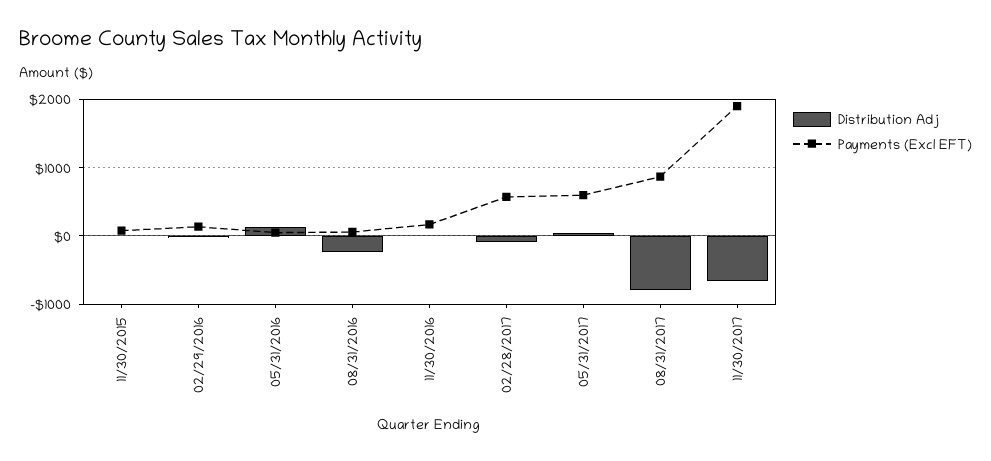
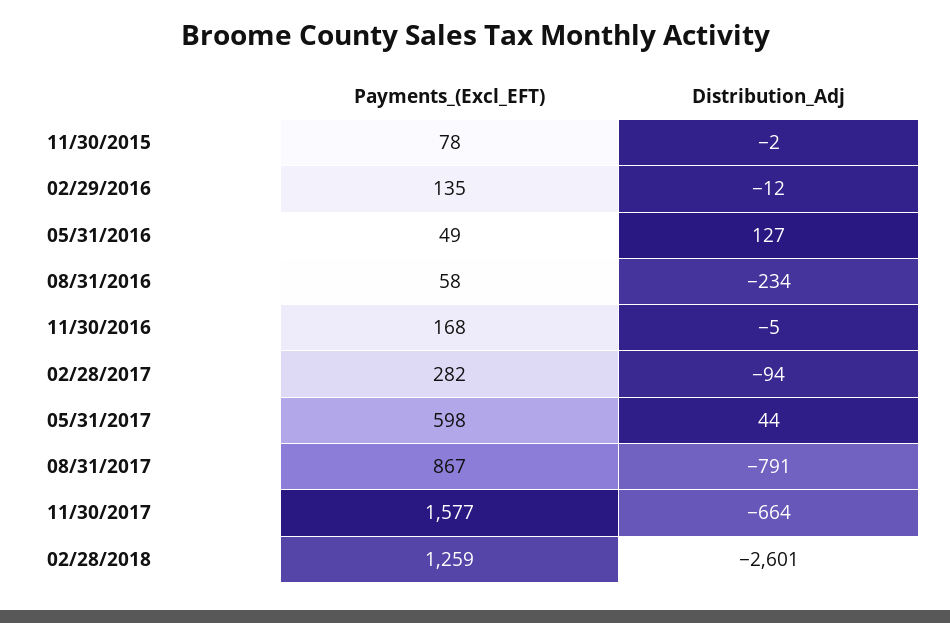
Payments (Excl EFT), 02/28/2017: 600 -> 282
Payments (Excl EFT), 11/30/2017: 1900 -> 1577
Payments (Excl EFT), 02/28/2018: none -> 1259
Distribution Adj, 02/28/2018: none -> -2601

